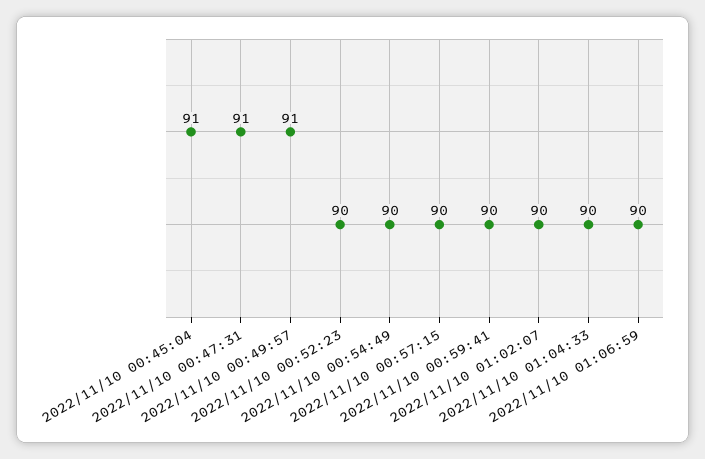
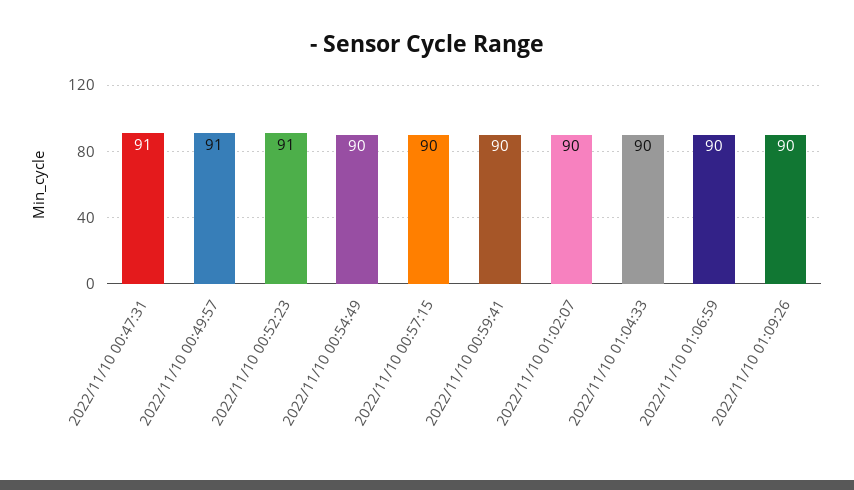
2022/11/10 00:45:04: 91 -> none
2022/11/10 00:52:23: 90 -> 91
2022/11/10 01:09:26: none -> 90

